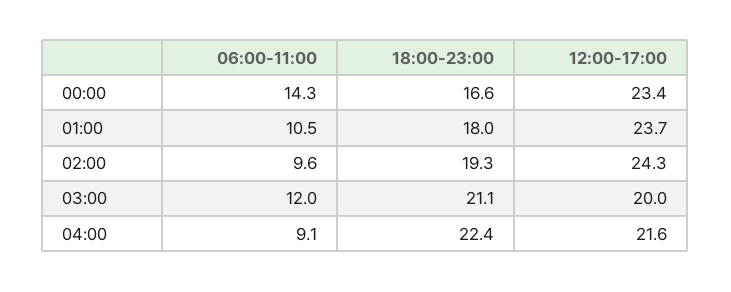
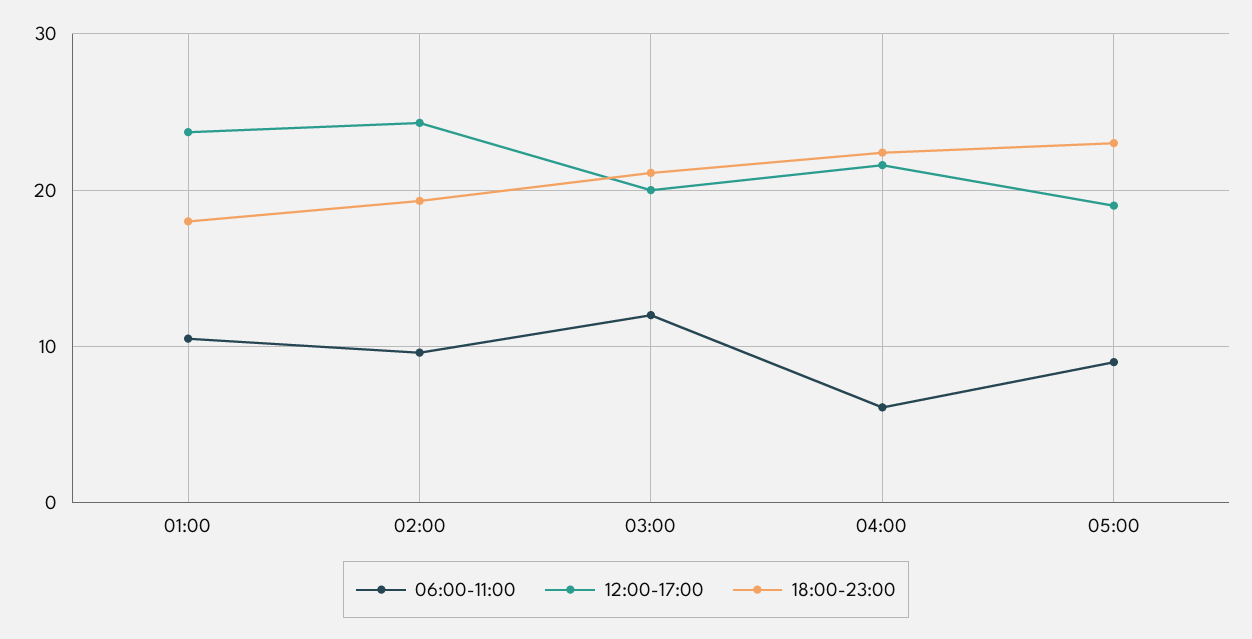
06:00-11:00, 00:00: 14.3 -> none
18:00-23:00, 00:00: 16.6 -> none
12:00-17:00, 00:00: 23.4 -> none
06:00-11:00, 04:00: 9.1 -> 6
06:00-11:00, 05:00: none -> 9
12:00-17:00, 05:00: none -> 19
18:00-23:00, 05:00: none -> 23

